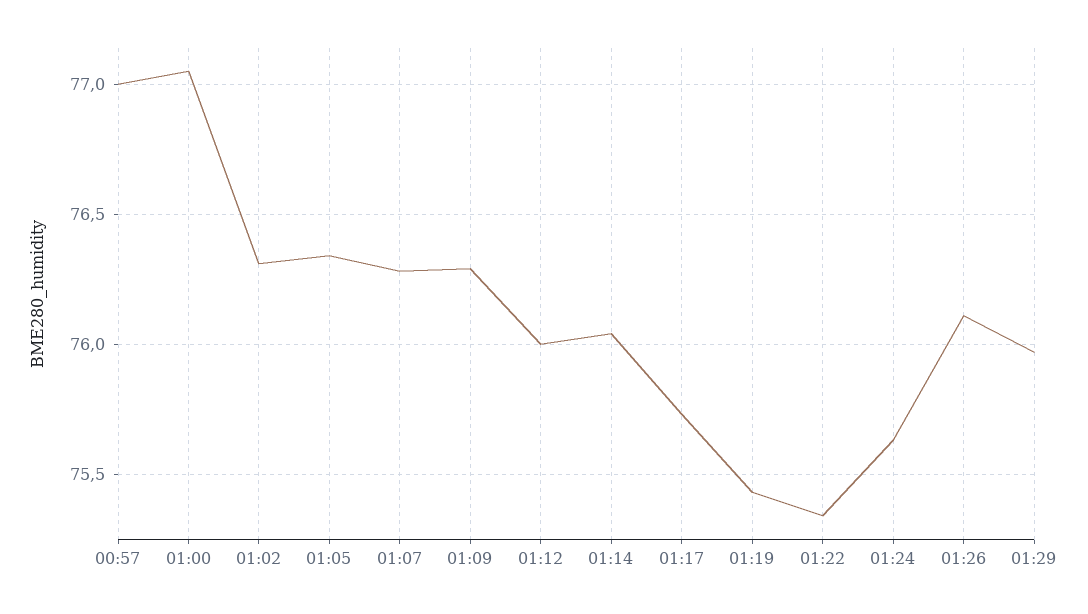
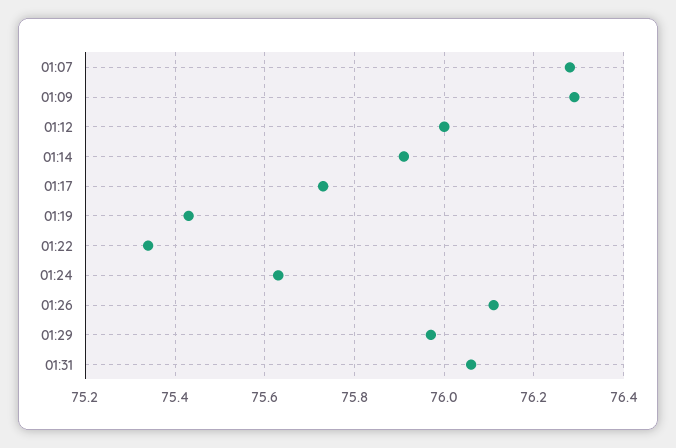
00:57: 77 -> none
01:00: 77.05 -> none
01:02: 76.3 -> none
01:05: 76.35 -> none
01:14: 76.05 -> 75.9
01:31: none -> 76.05

